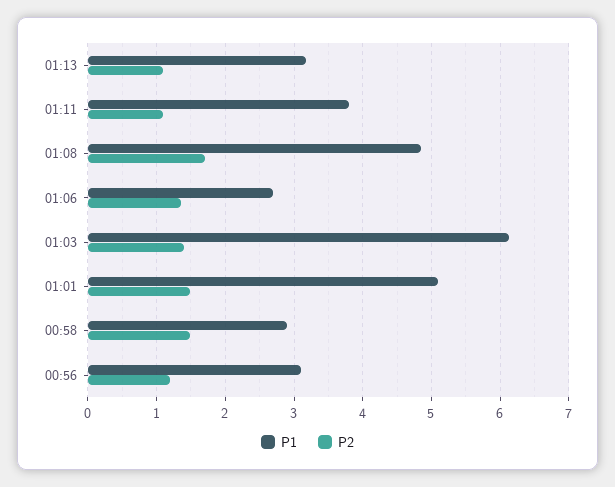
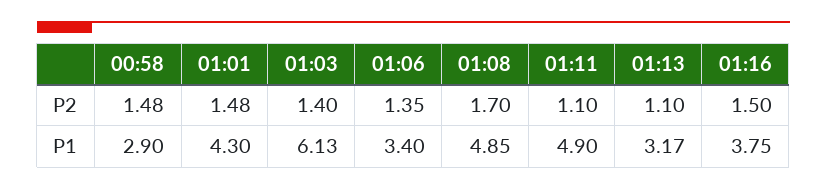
P1, 01:11: 3.8 -> 4.9
P1, 01:06: 2.7 -> 3.4
P1, 01:01: 5.1 -> 4.3
P1, 00:56: 3.1 -> none
P2, 00:56: 1.2 -> none
P2, 01:16: none -> 1.5
P1, 01:16: none -> 3.75

